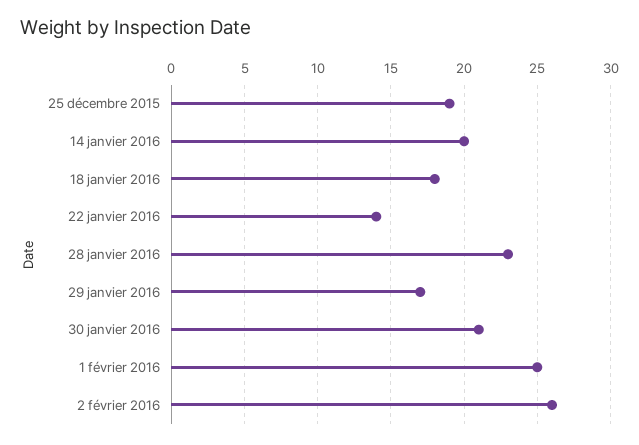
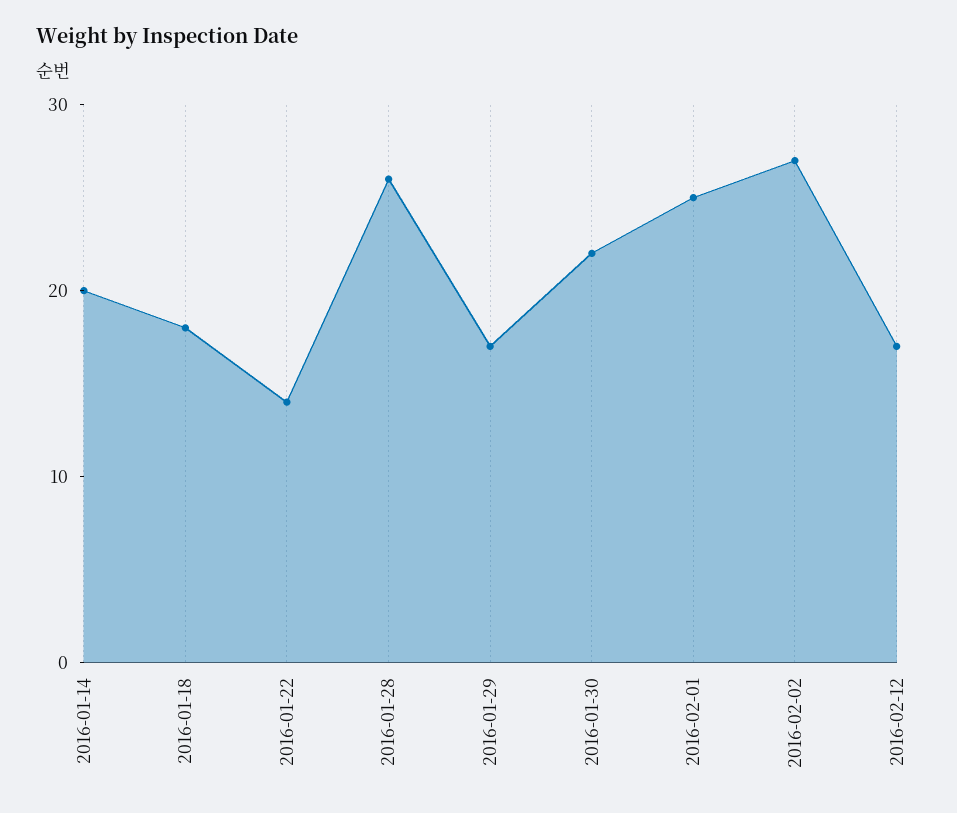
25 décembre 2015: 19 -> none
28 janvier 2016: 23 -> 26
30 janvier 2016: 21 -> 22
2 février 2016: 26 -> 27
2016-02-12: none -> 17

